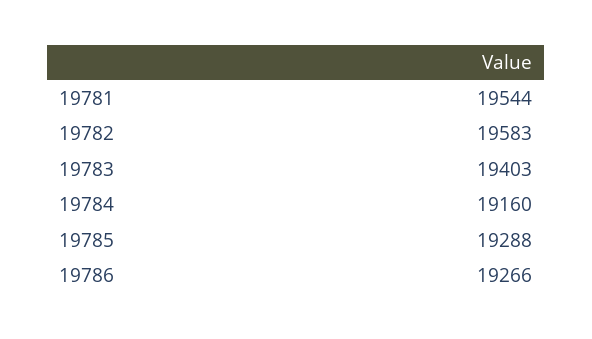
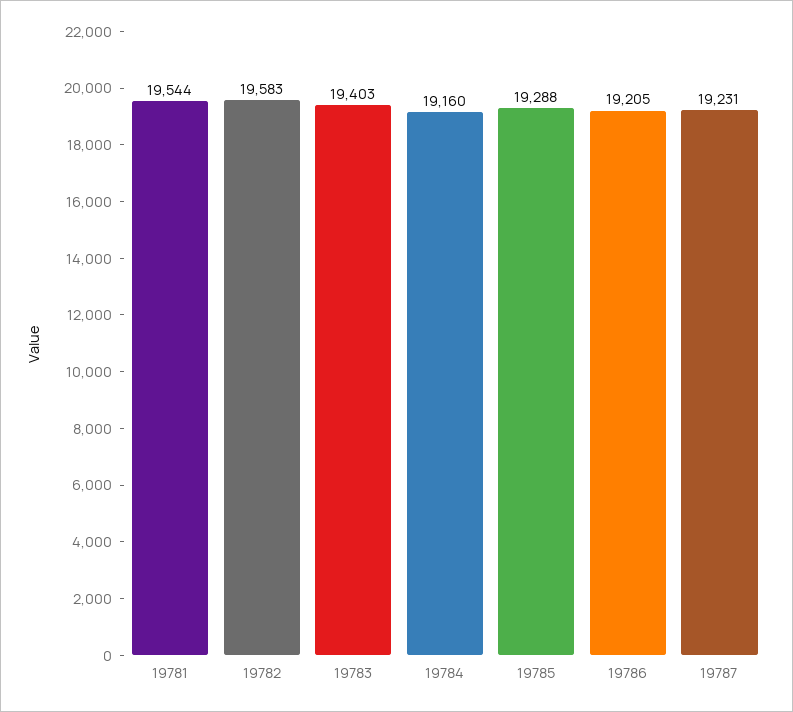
19786: 19266 -> 19205
19787: none -> 19231

